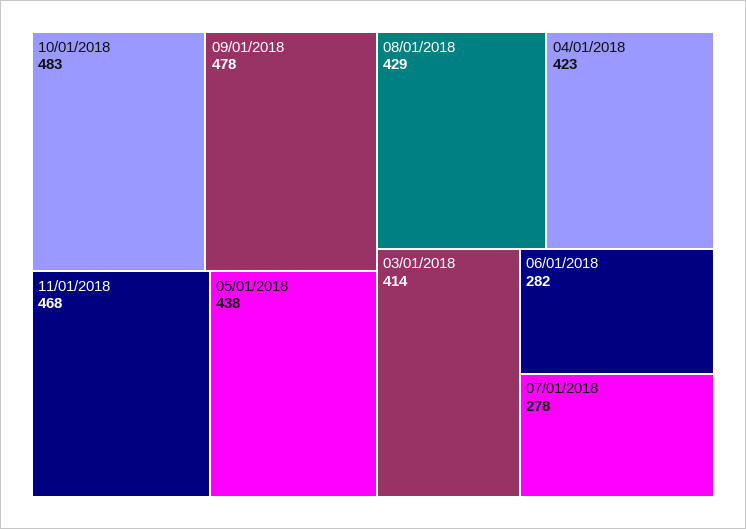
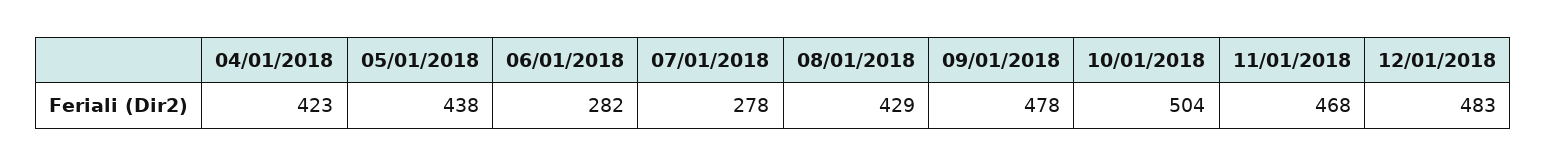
10/01/2018: 483 -> 504
03/01/2018: 414 -> none
12/01/2018: none -> 483

